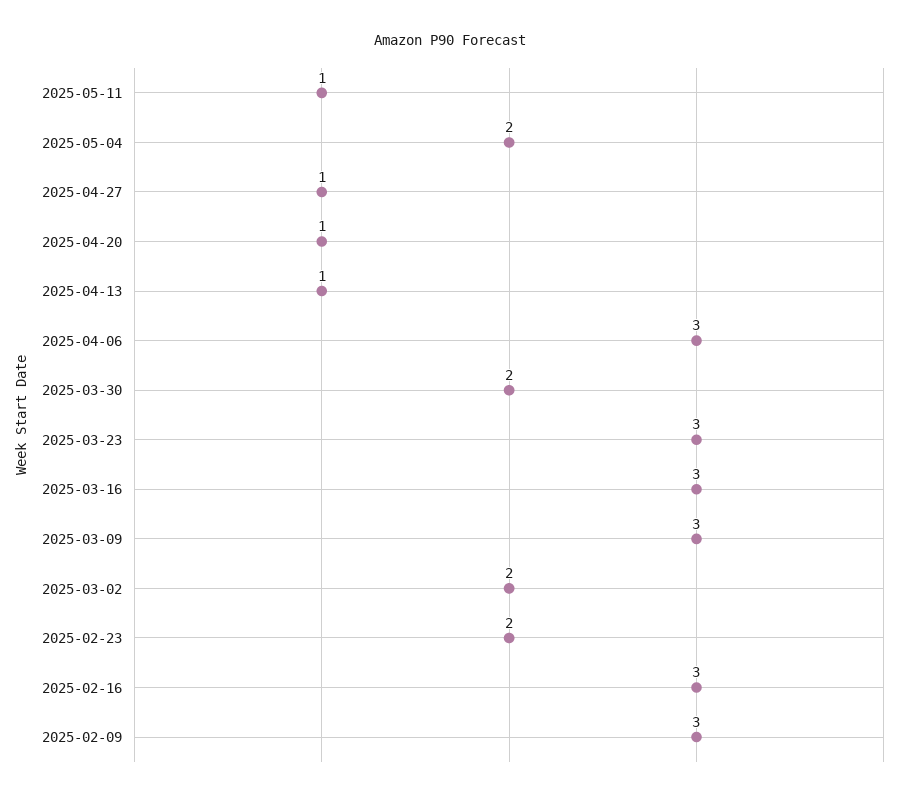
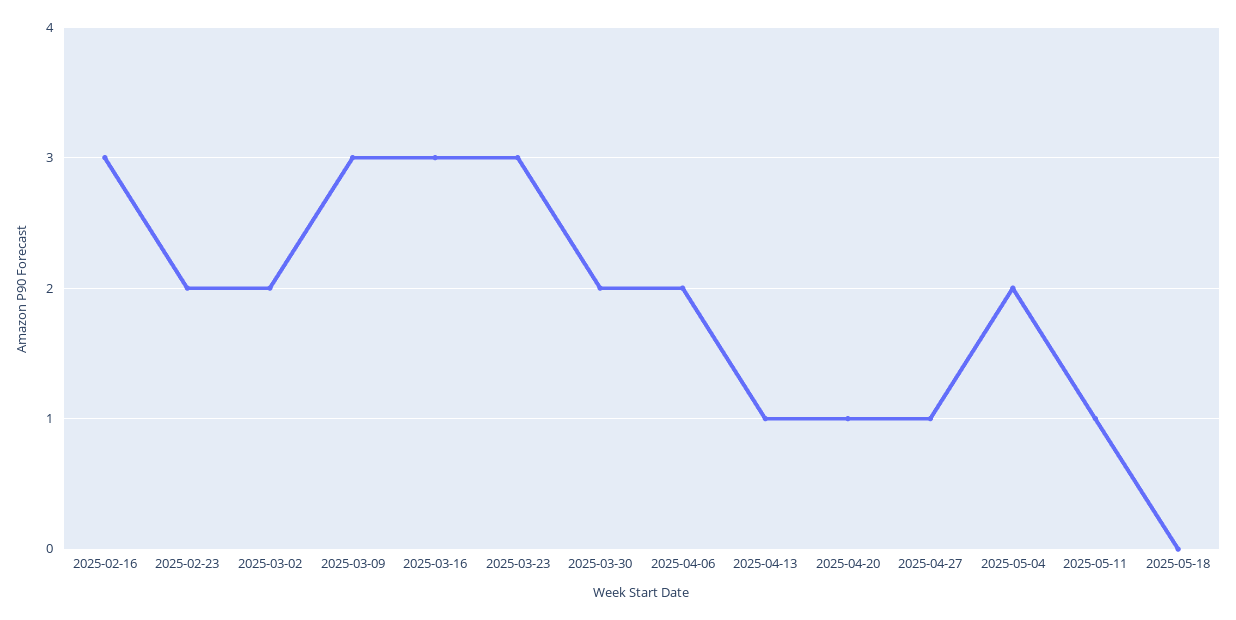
2025-04-06: 3 -> 2
2025-02-09: 3 -> none
2025-05-18: none -> 0

